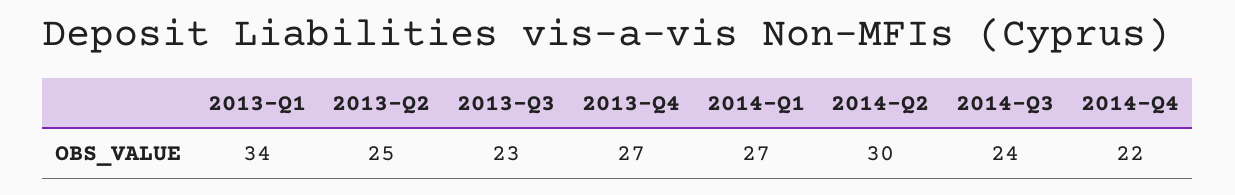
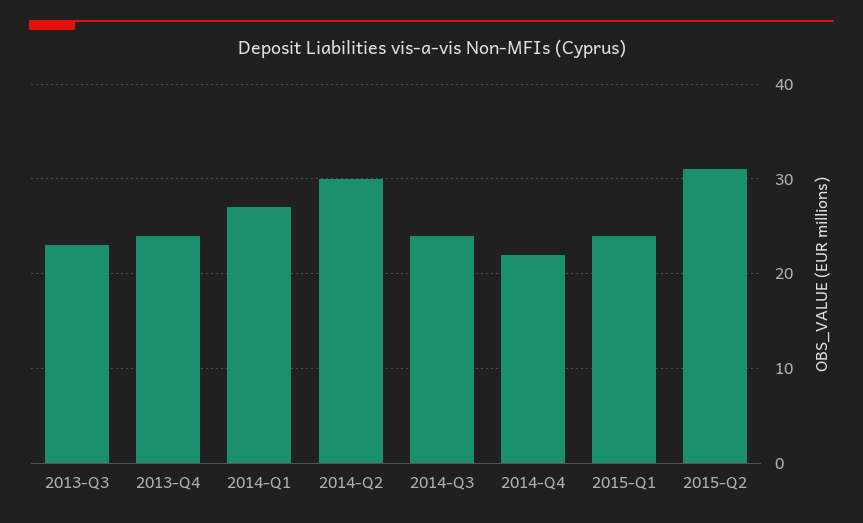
2013-Q1: 34 -> none
2013-Q2: 25 -> none
2013-Q4: 27 -> 24
2015-Q1: none -> 24
2015-Q2: none -> 31

